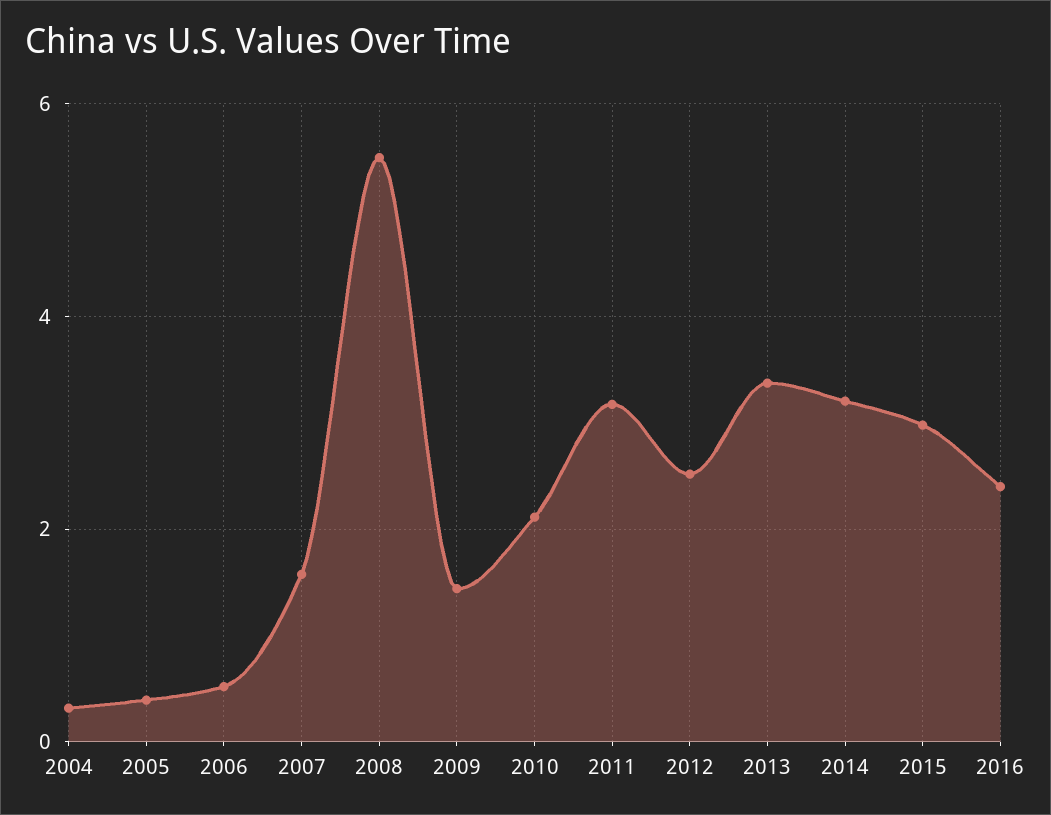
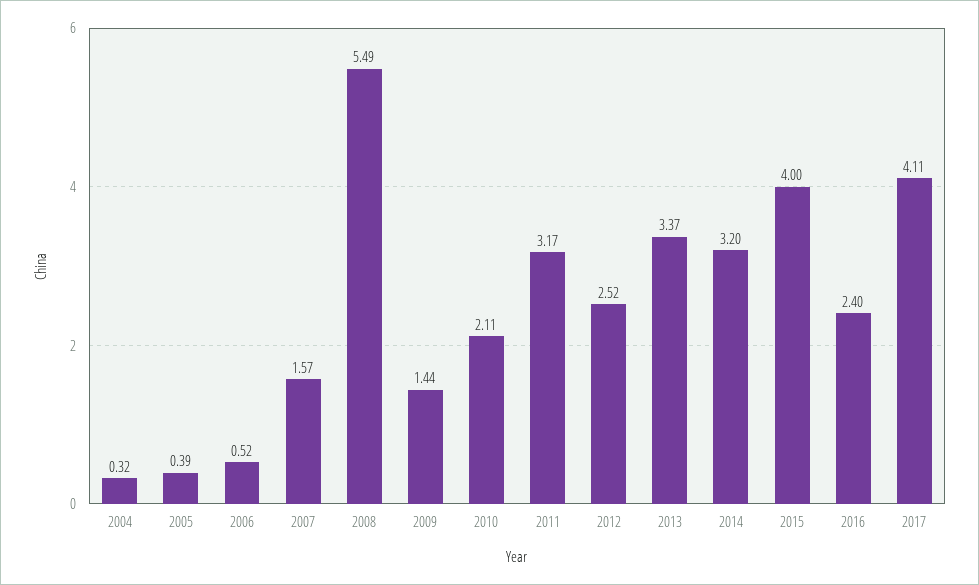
2015: 3 -> 4
2017: none -> 4.11

